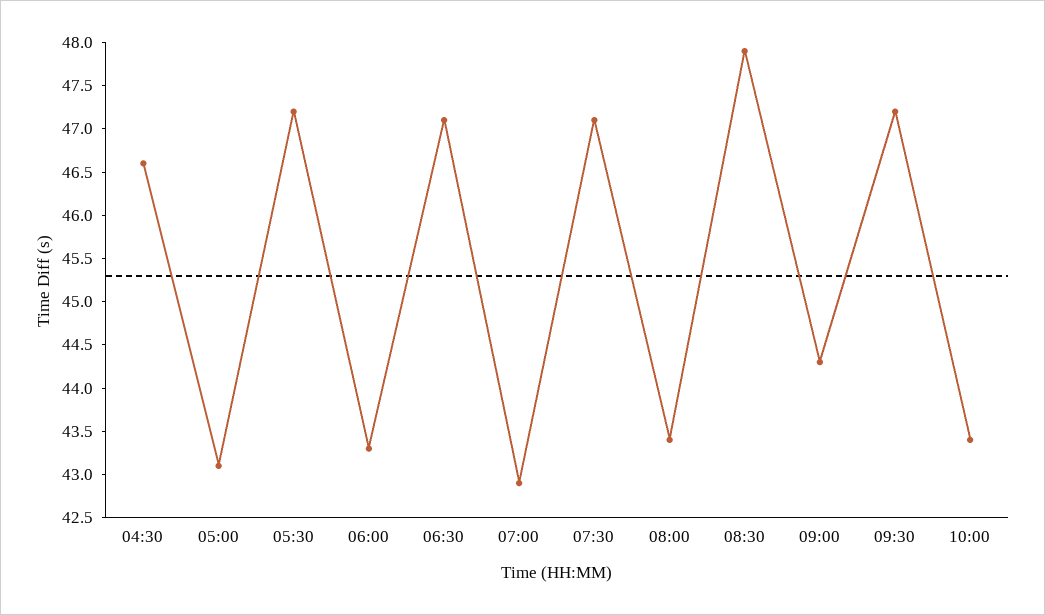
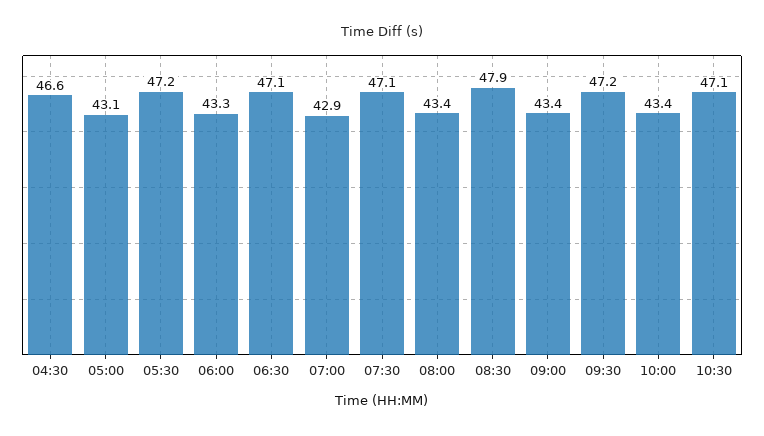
09:00: 44.3 -> 43.4
10:30: none -> 47.1

